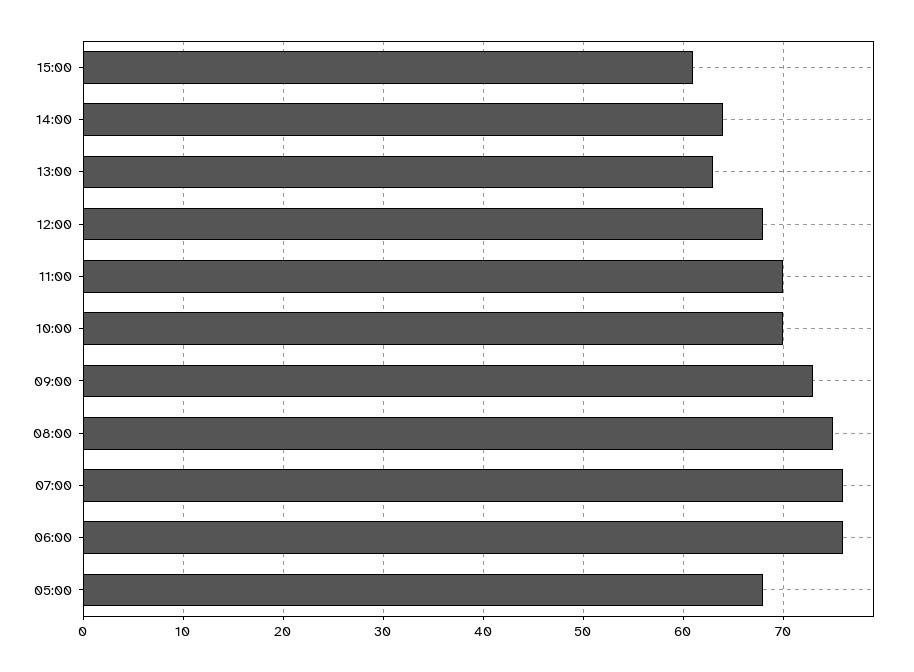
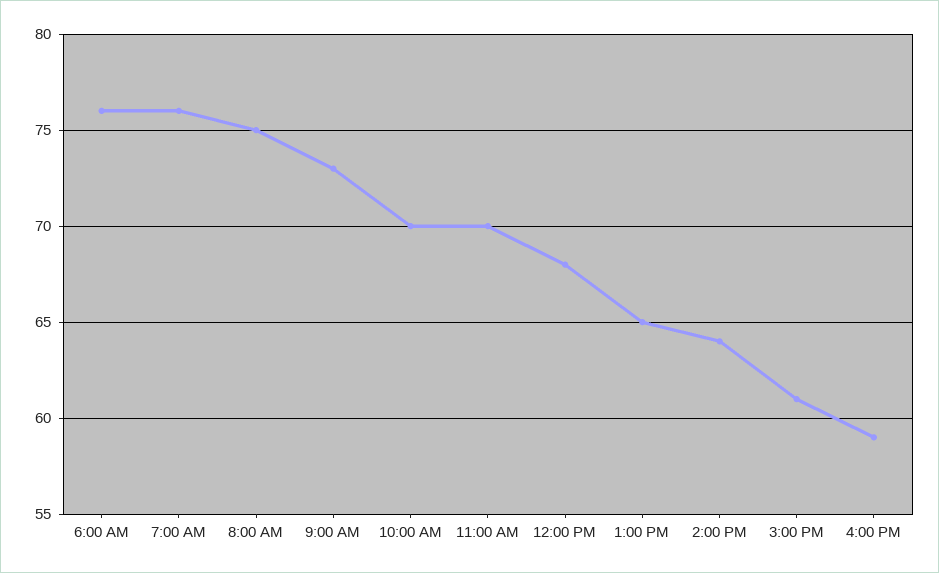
13:00: 63 -> 65
05:00: 68 -> none
4:00 PM: none -> 59

